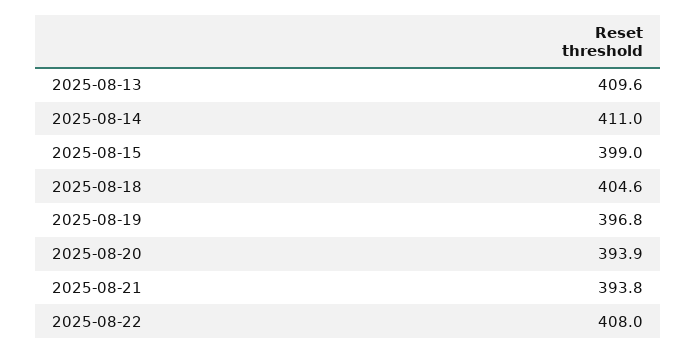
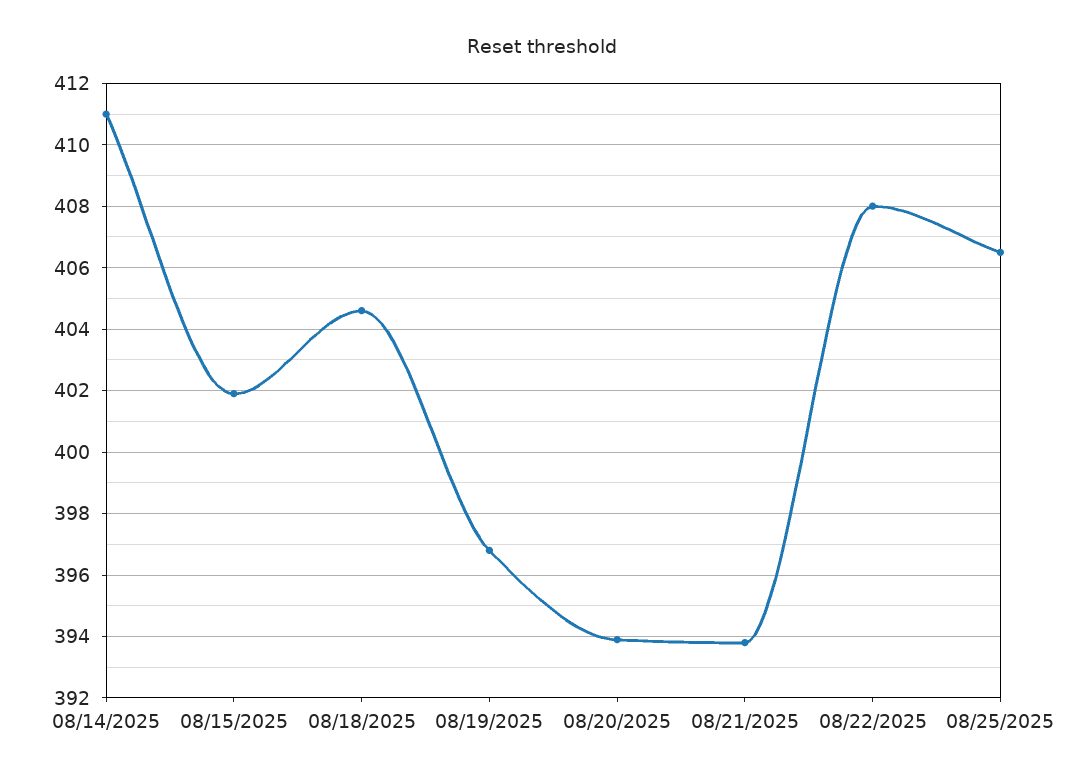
2025-08-13: 409.6 -> none
2025-08-15: 399 -> 402
08/25/2025: none -> 406.5

